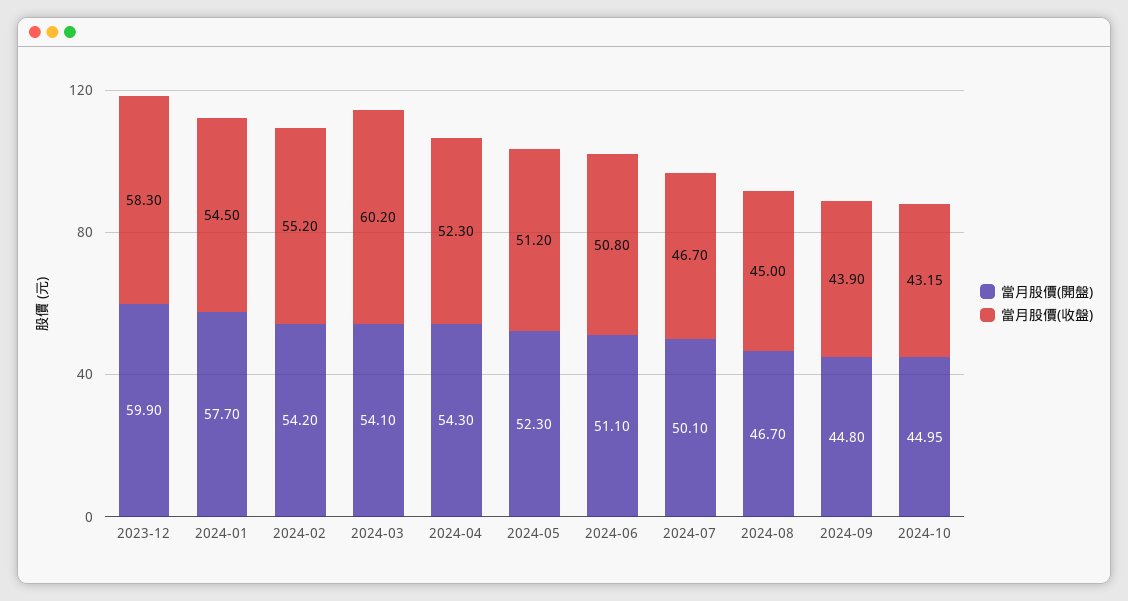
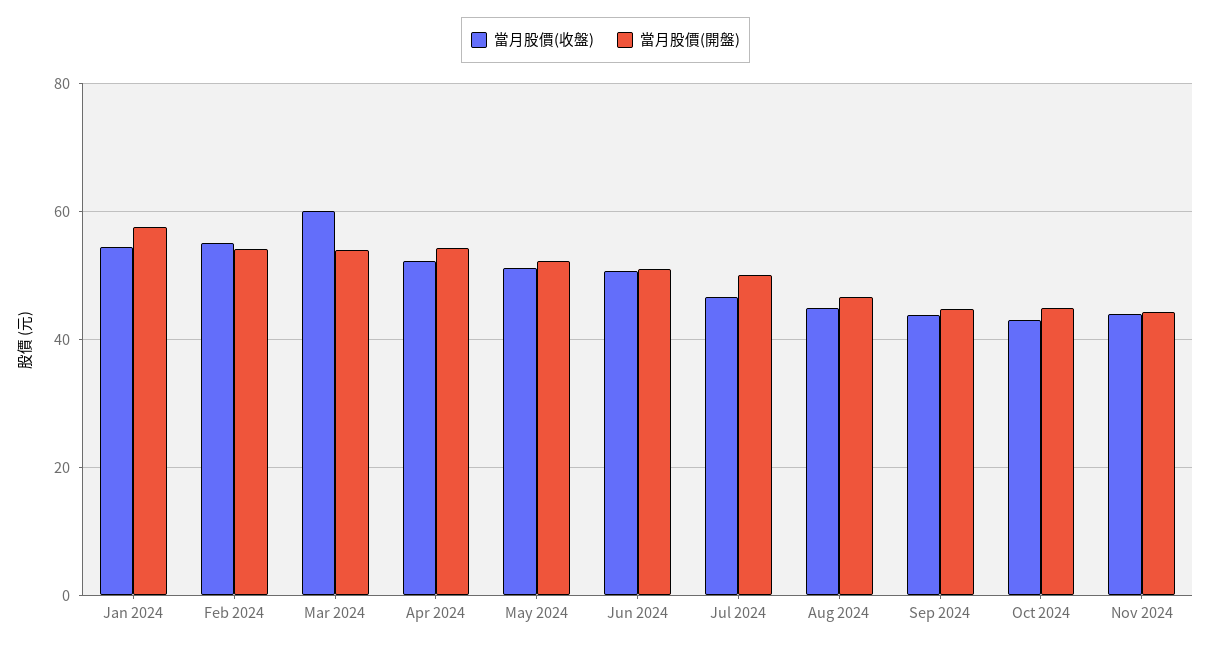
當月股價(開盤), 2023-12: 59.9 -> none
當月股價(收盤), 2023-12: 58.3 -> none
當月股價(收盤), Nov 2024: none -> 44
當月股價(開盤), Nov 2024: none -> 44

